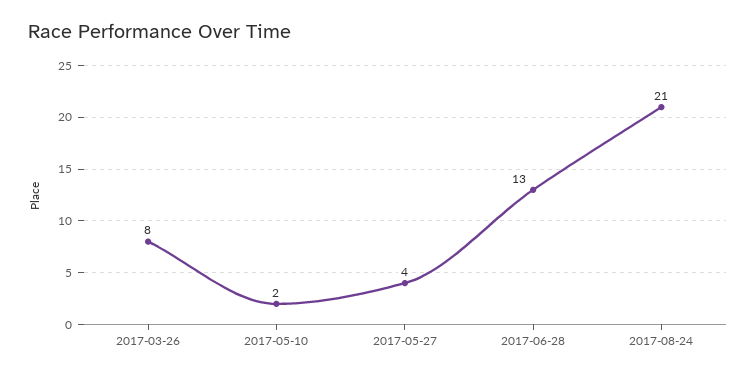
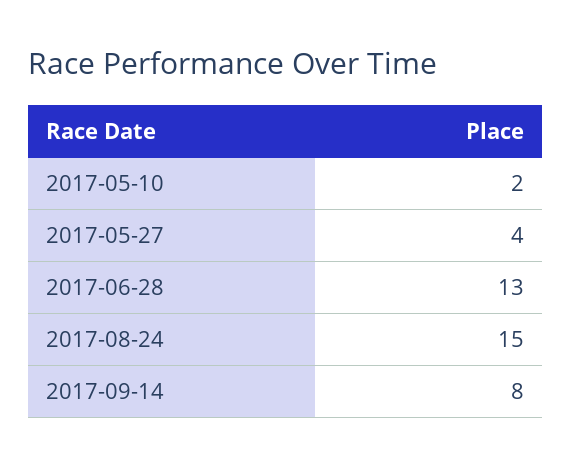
2017-03-26: 8 -> none
2017-08-24: 21 -> 15
2017-09-14: none -> 8

